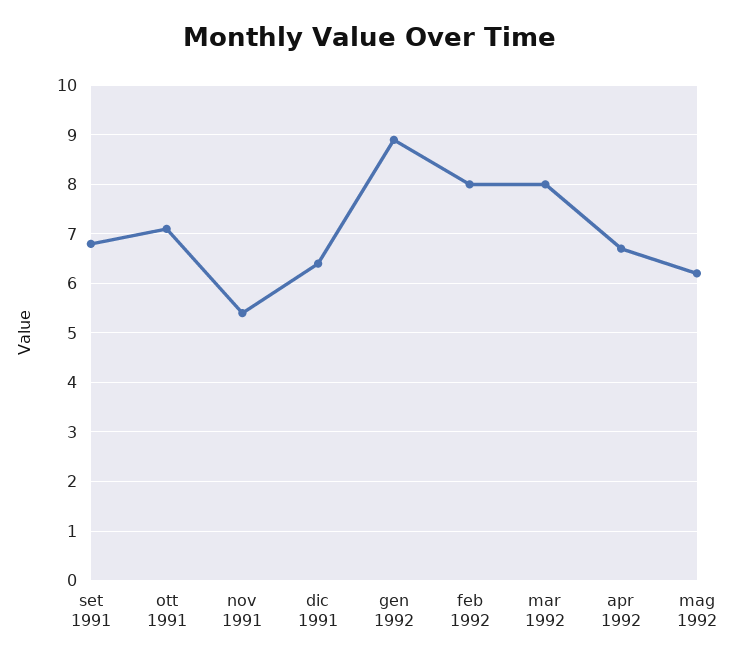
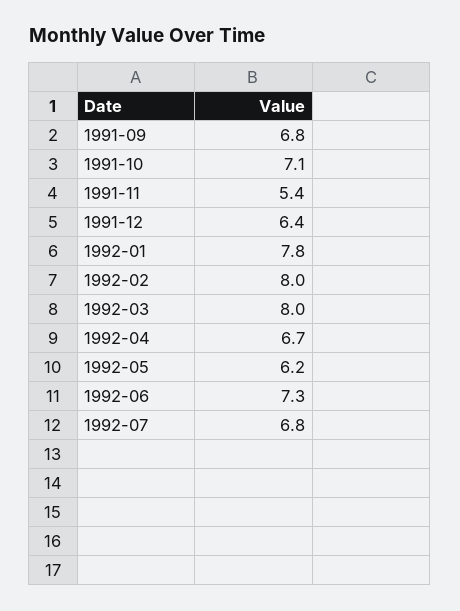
gen 1992: 9 -> 7.8
1992-06: none -> 7.3
1992-07: none -> 6.8

